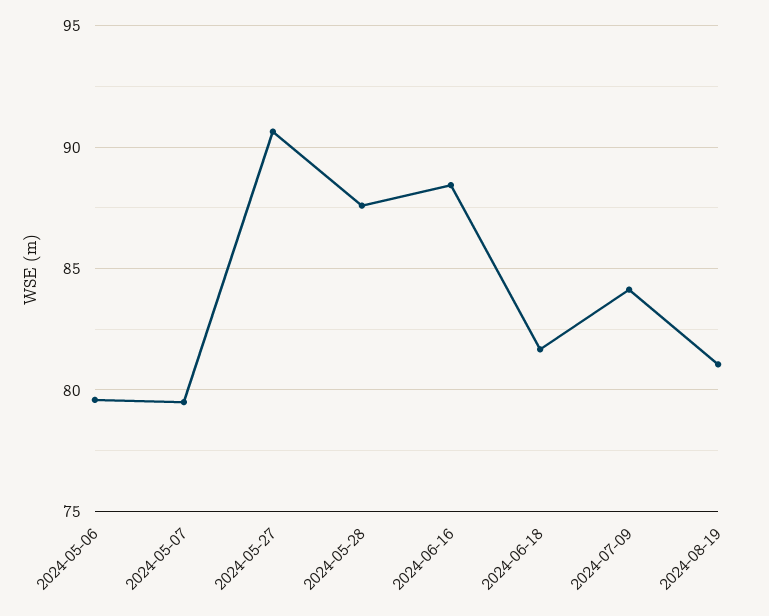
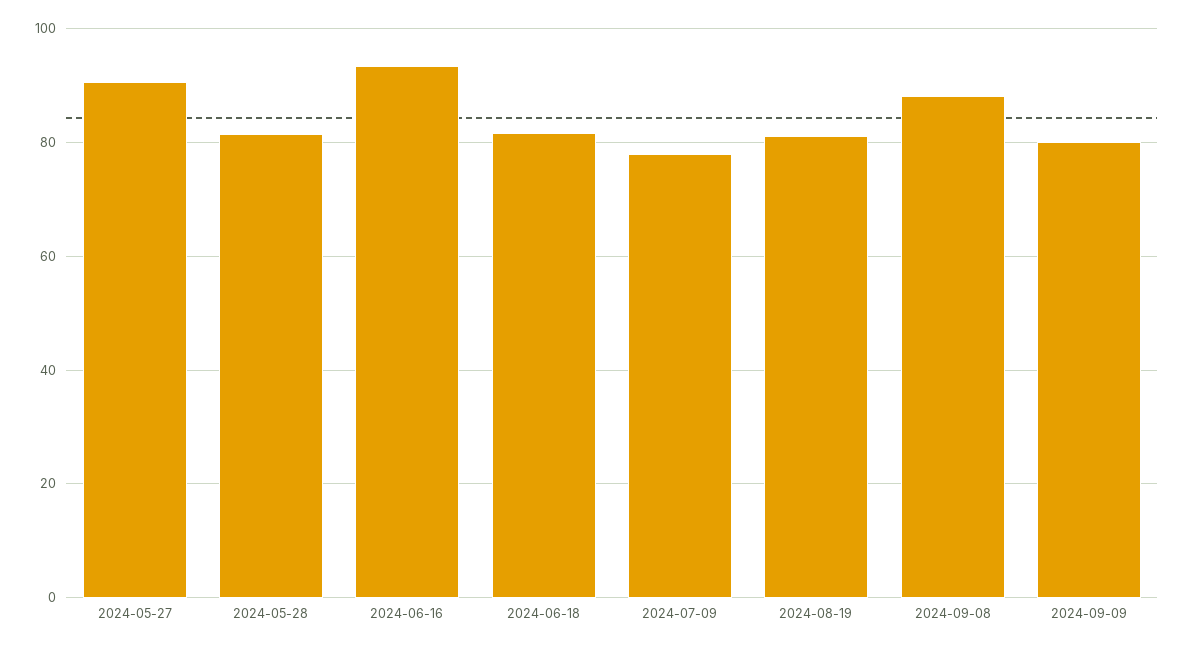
2024-05-06: 79.5 -> none
2024-05-07: 79.5 -> none
2024-05-28: 87.5 -> 82
2024-06-16: 88.5 -> 94
2024-07-09: 84 -> 78
2024-09-08: none -> 88
2024-09-09: none -> 80

